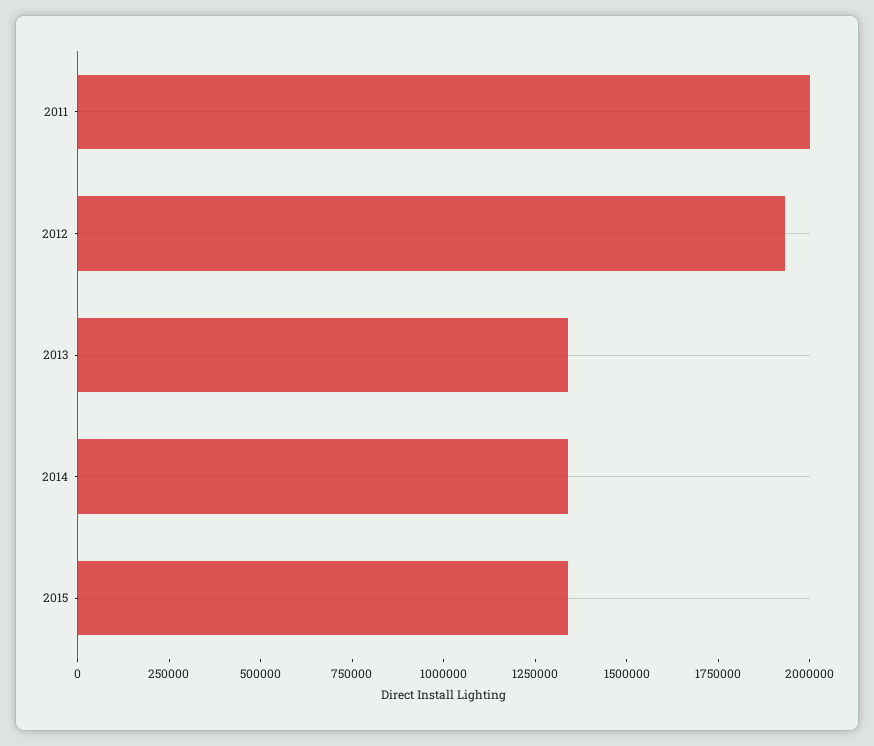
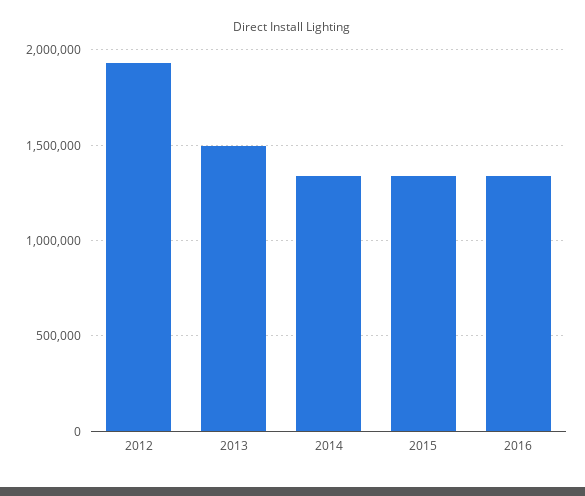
2011: 2000000 -> none
2013: 1350000 -> 1500000
2016: none -> 1350000

